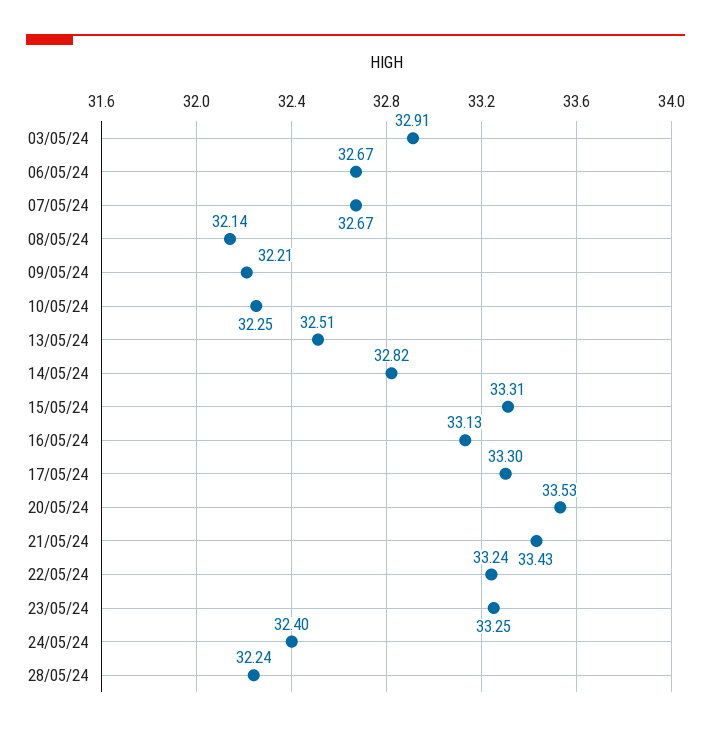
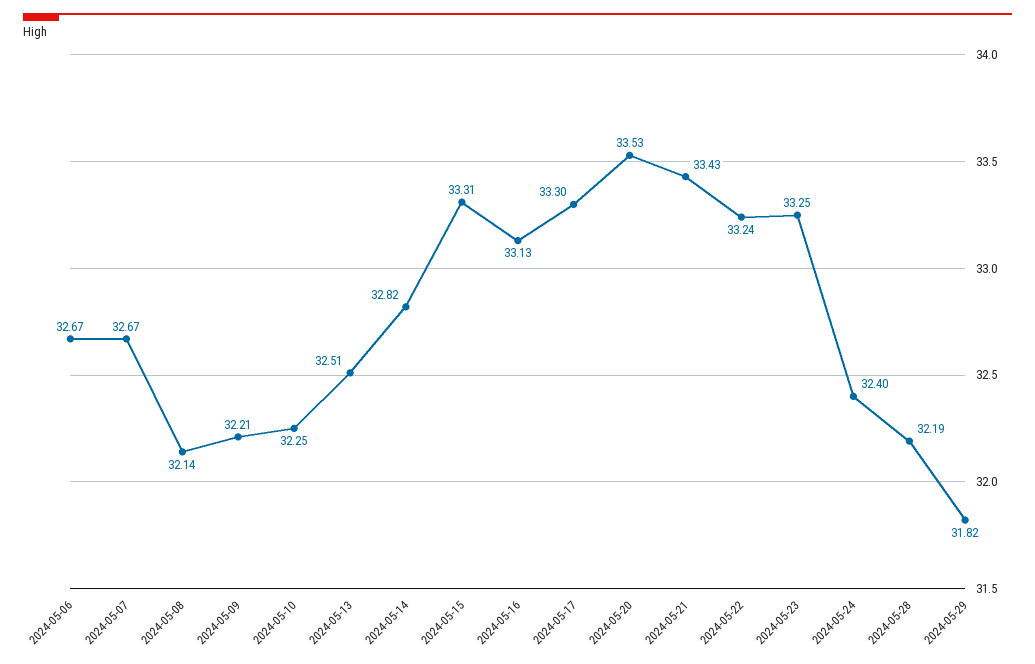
03/05/24: 32.91 -> none
28/05/24: 32.24 -> 32.19
2024-05-29: none -> 31.82

